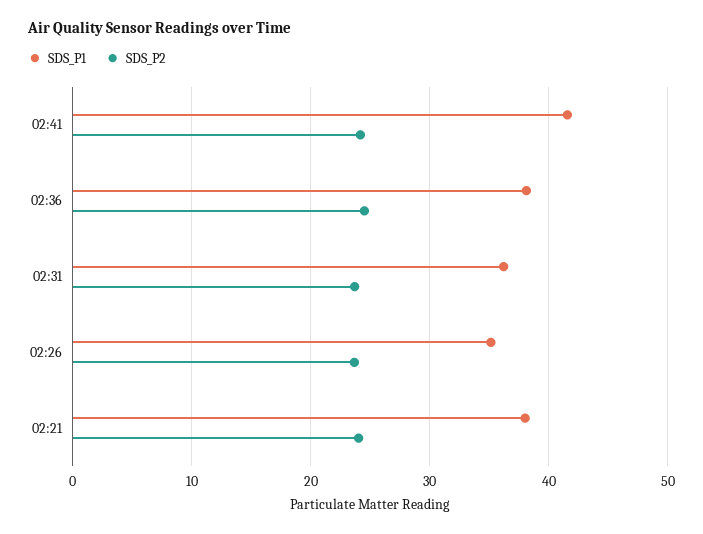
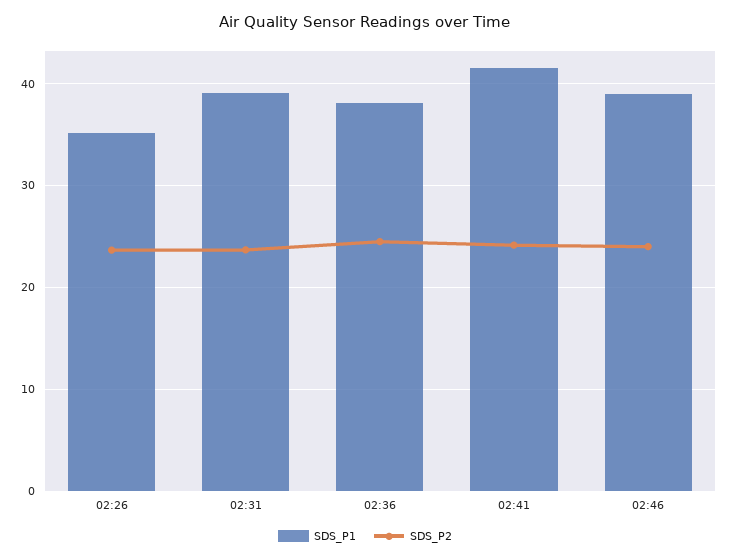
SDS_P1, 02:31: 36 -> 39
SDS_P1, 02:21: 38 -> none
SDS_P2, 02:21: 24 -> none
SDS_P1, 02:46: none -> 39
SDS_P2, 02:46: none -> 24

